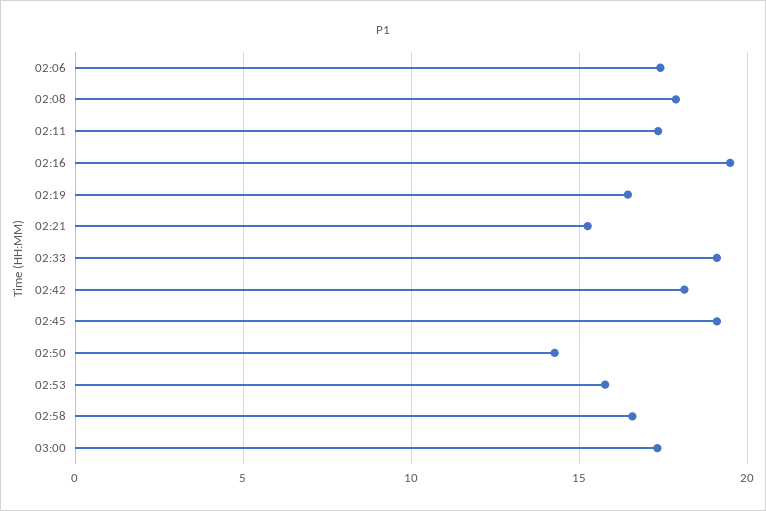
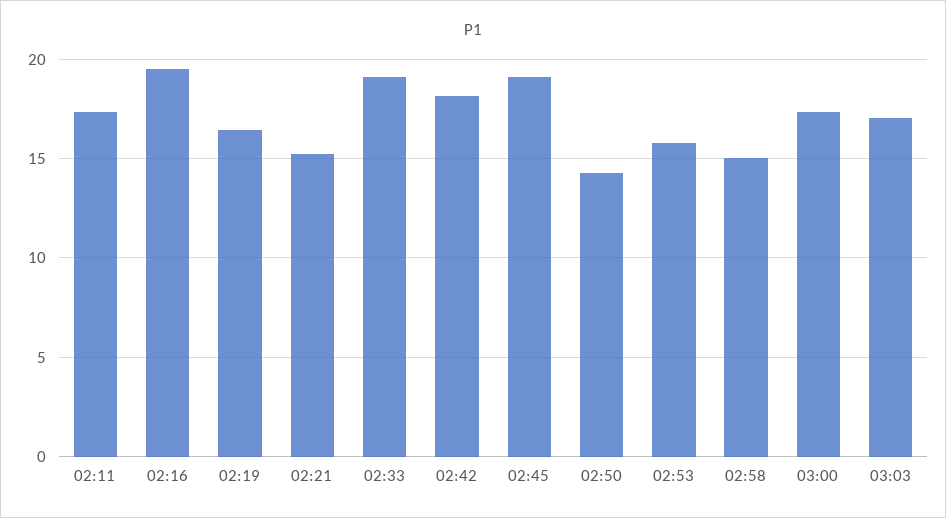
02:06: 17.5 -> none
02:08: 18 -> none
02:58: 16.5 -> 15
03:03: none -> 17

